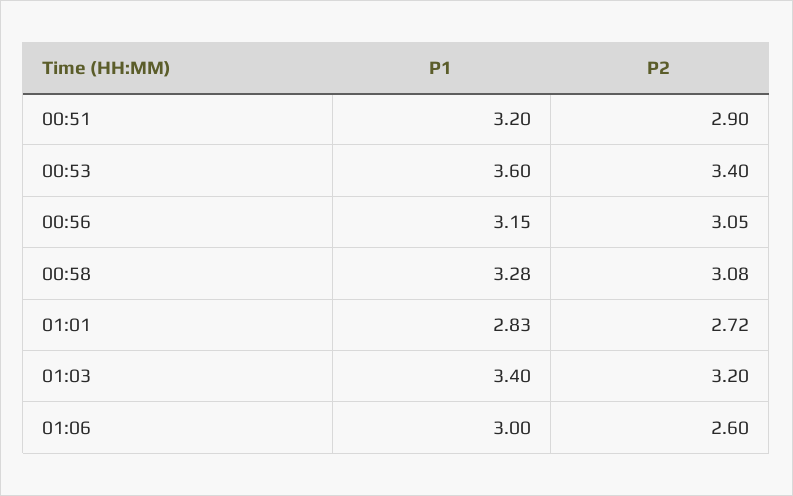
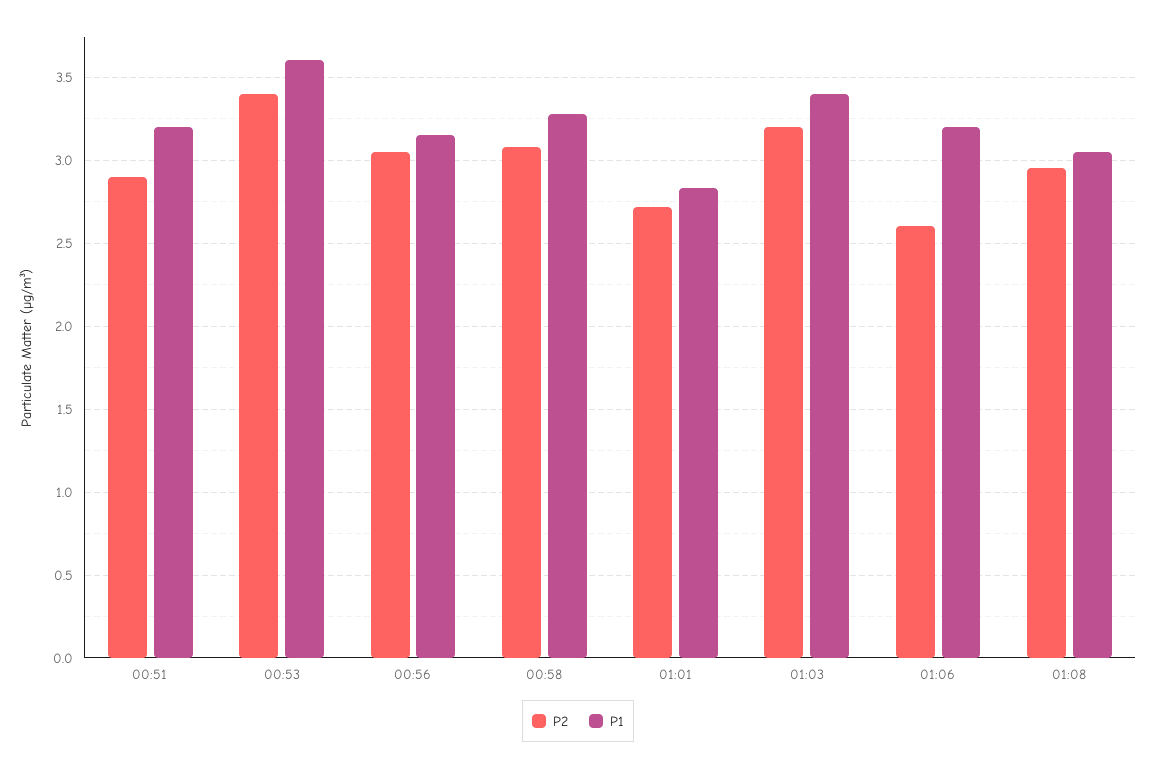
P1, 01:06: 3 -> 3.2
P2, 01:08: none -> 2.95
P1, 01:08: none -> 3.05

